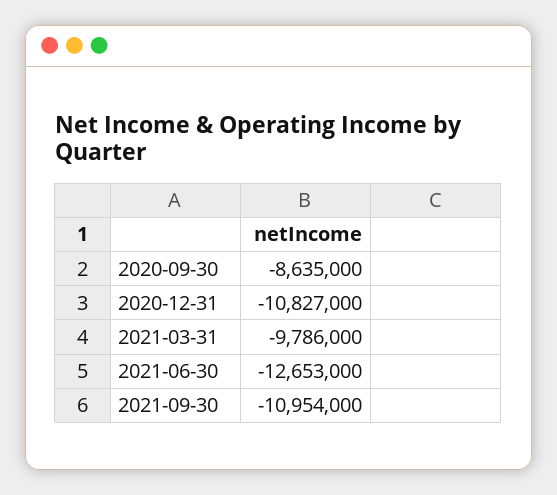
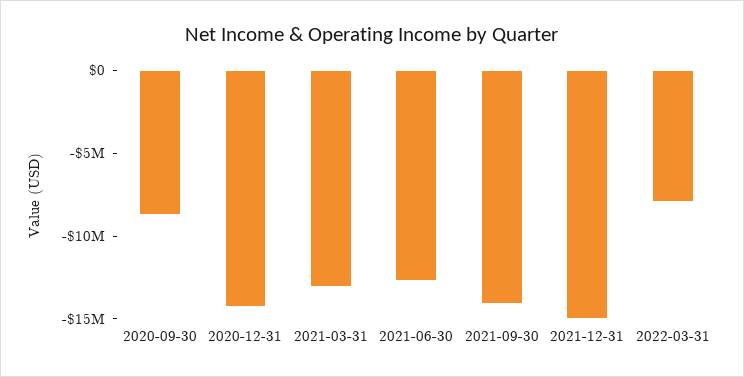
2020-12-31: -10827000 -> -14000000
2021-03-31: -9786000 -> -13000000
2021-09-30: -10954000 -> -14000000
2021-12-31: none -> -15000000
2022-03-31: none -> -8000000

